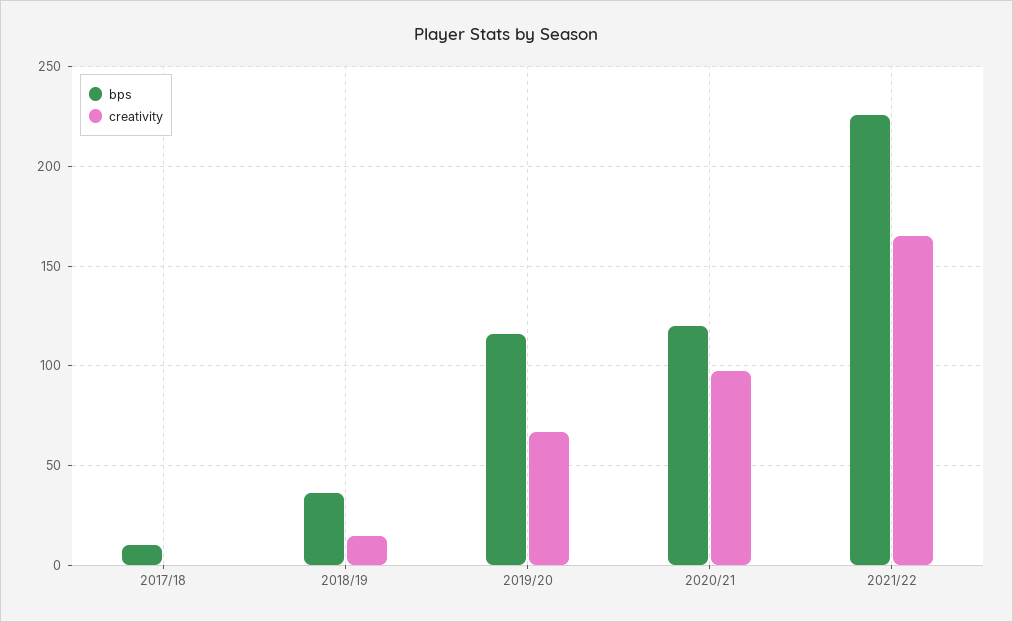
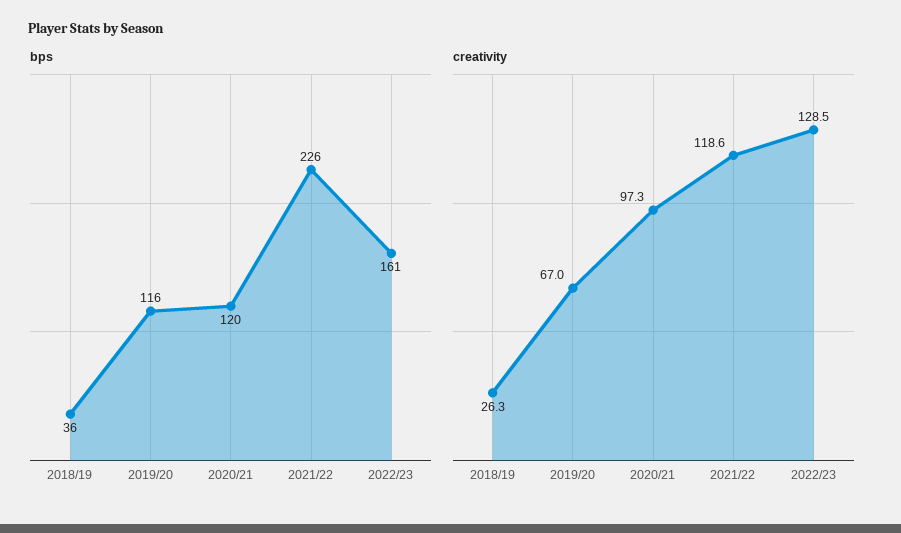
bps, 2017/18: 10 -> none
creativity, 2017/18: 0 -> none
creativity, 2018/19: 15 -> 26.3
creativity, 2021/22: 165 -> 118.6
bps, 2022/23: none -> 161
creativity, 2022/23: none -> 128.5

